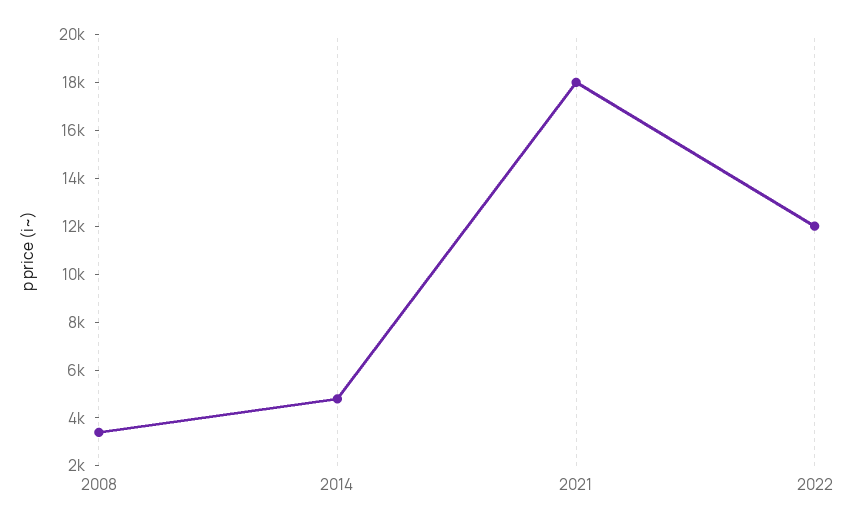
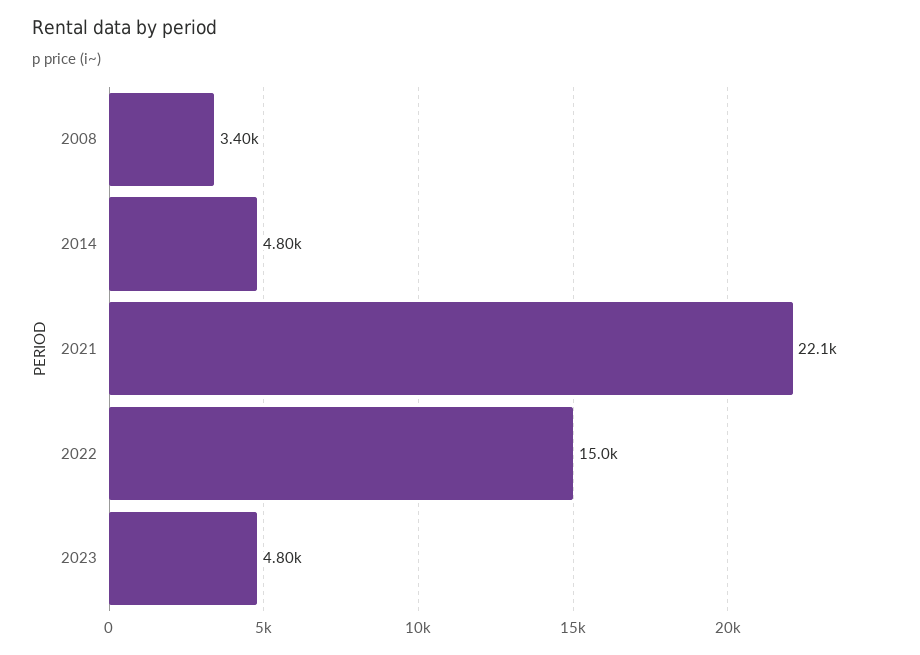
2021: 18000 -> 22100
2022: 12000 -> 15000
2023: none -> 4800

